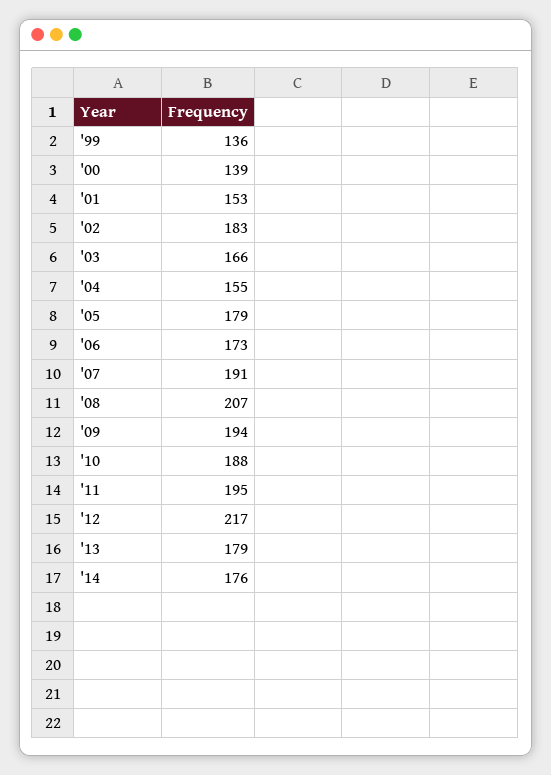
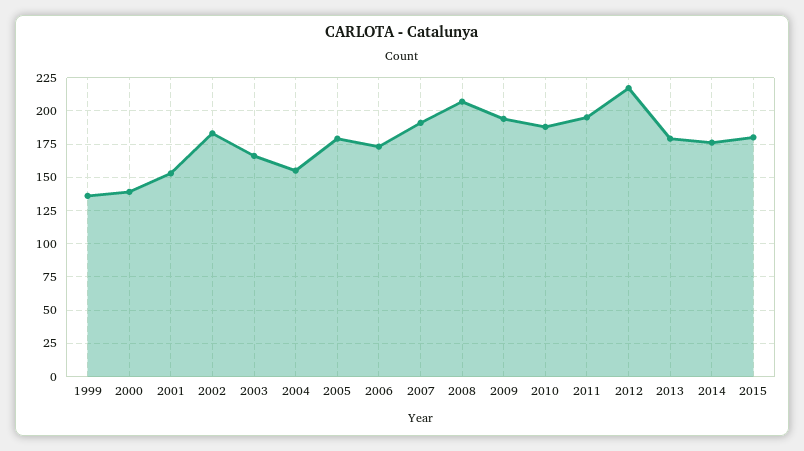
2015: none -> 180

